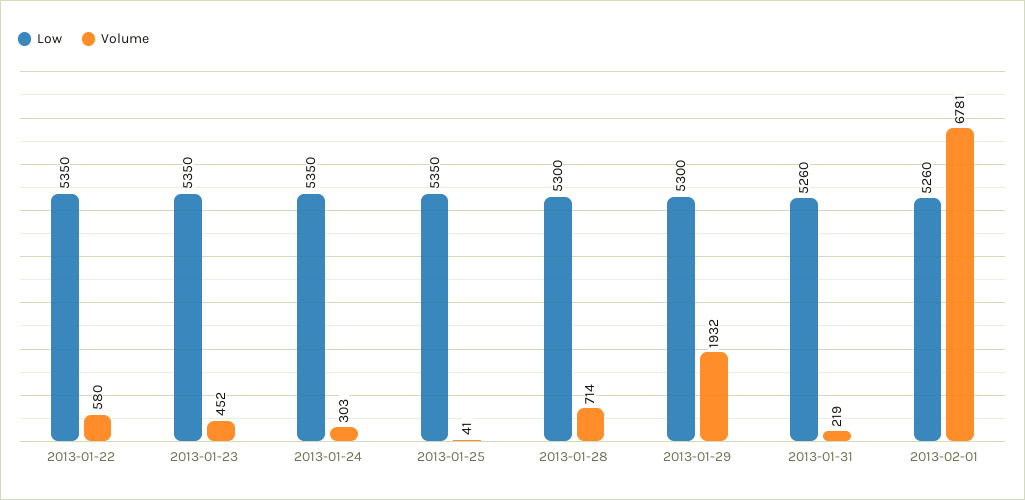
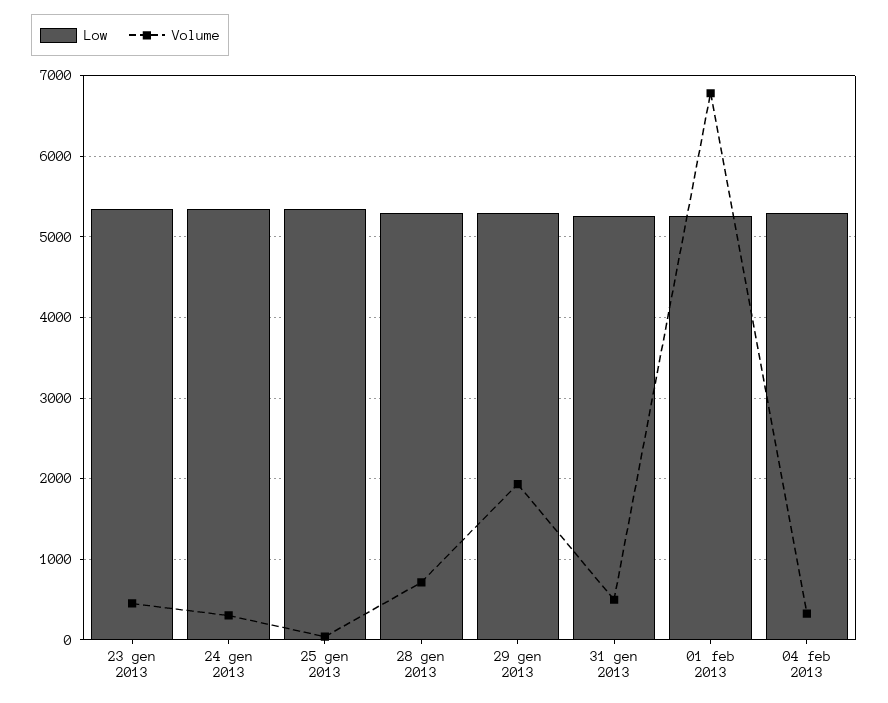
Low, 2013-01-22: 5350 -> none
Volume, 2013-01-22: 580 -> none
Volume, 2013-01-31: 219 -> 500
Low, 04 feb 2013: none -> 5300
Volume, 04 feb 2013: none -> 300

